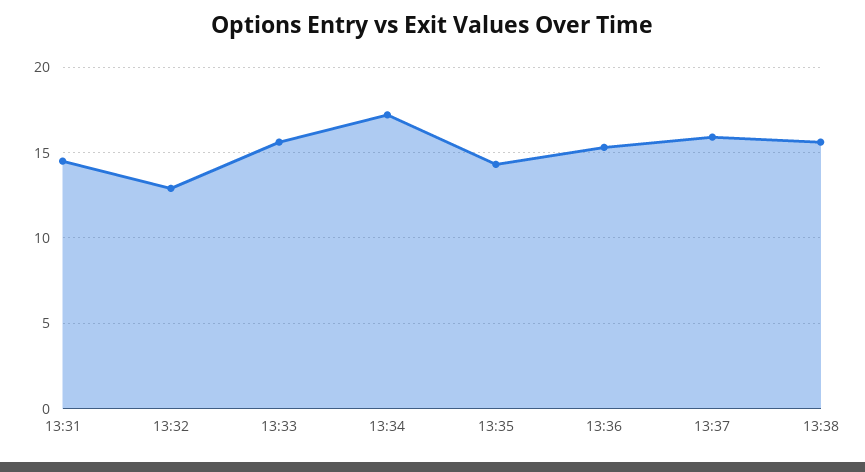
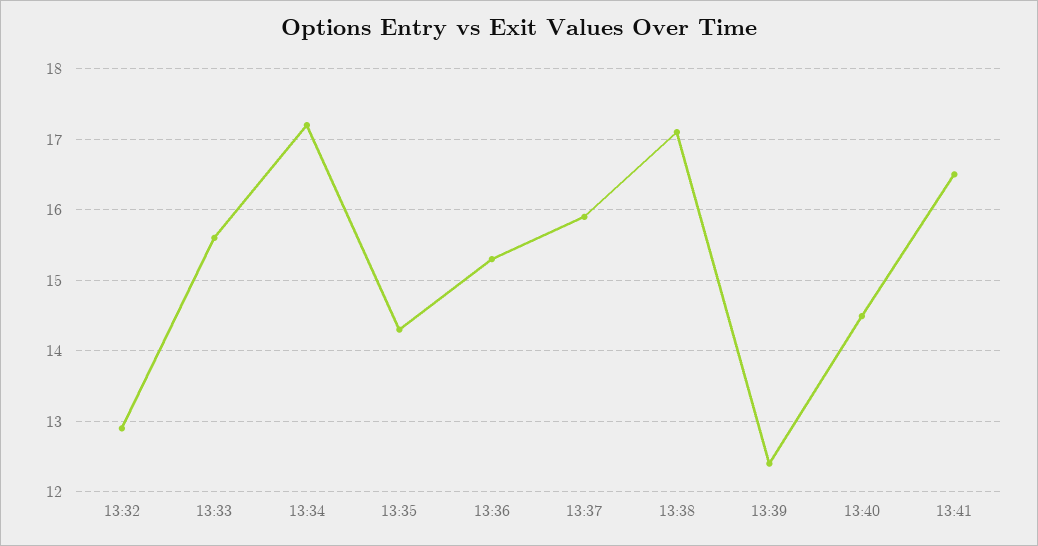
13:31: 14.5 -> none
13:38: 15.5 -> 17.1
13:39: none -> 12.4
13:40: none -> 14.5
13:41: none -> 16.5

